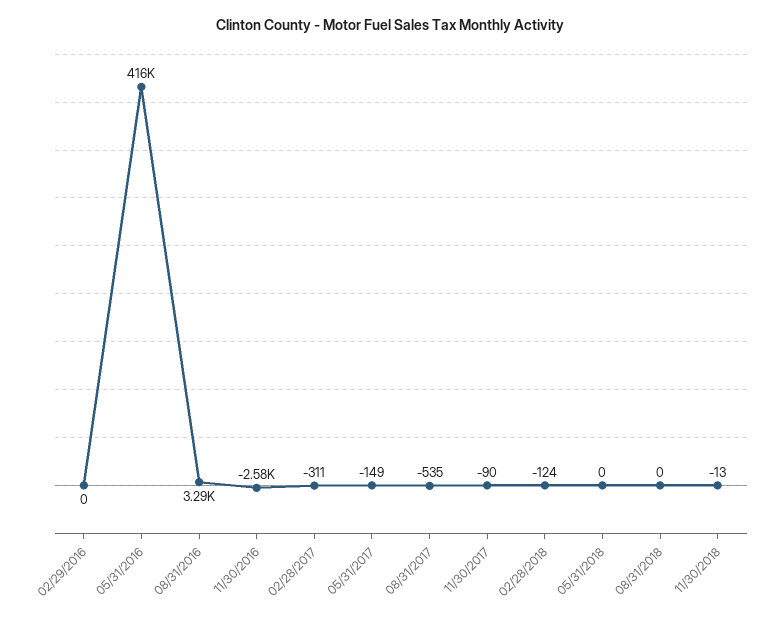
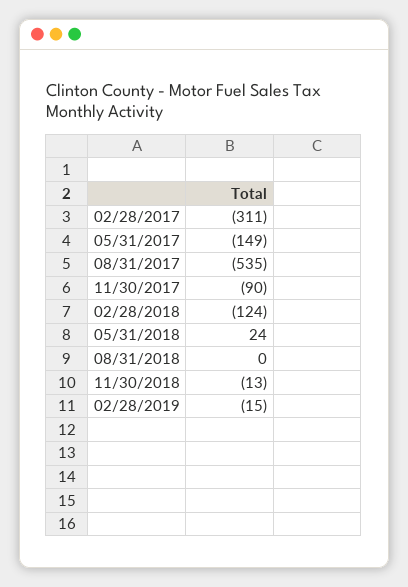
02/29/2016: 0 -> none
05/31/2016: 416000 -> none
08/31/2016: 3290 -> none
11/30/2016: -2580 -> none
05/31/2018: 0 -> 24
02/28/2019: none -> -15

